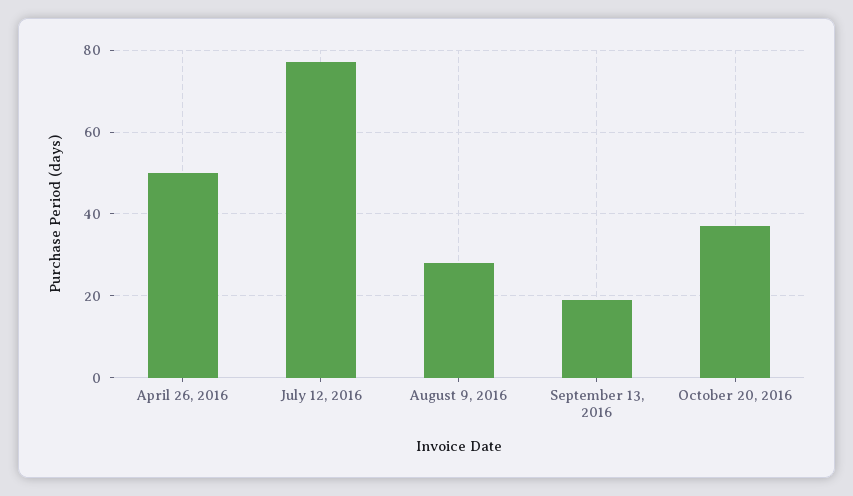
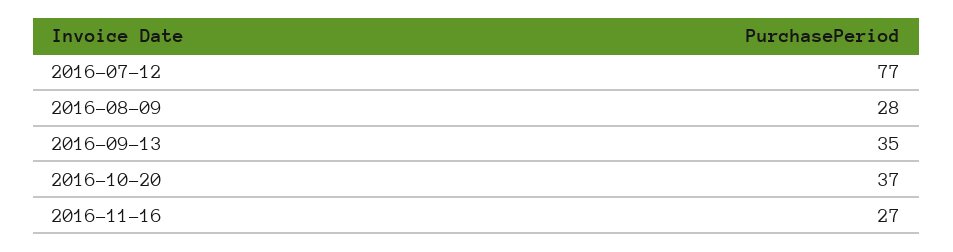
April 26, 2016: 50 -> none
September 13, 2016: 20 -> 35
2016-11-16: none -> 27

